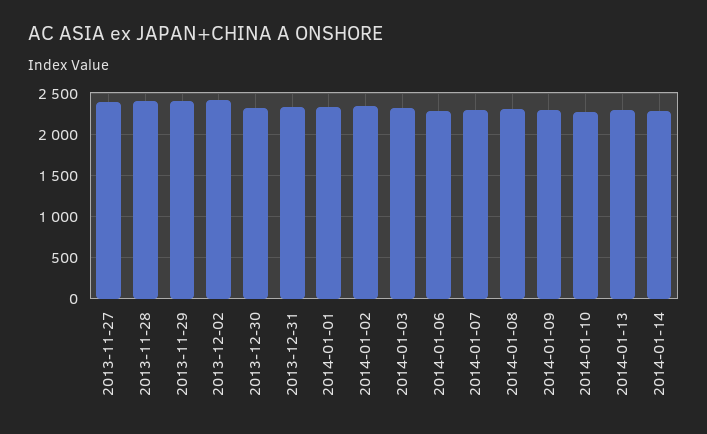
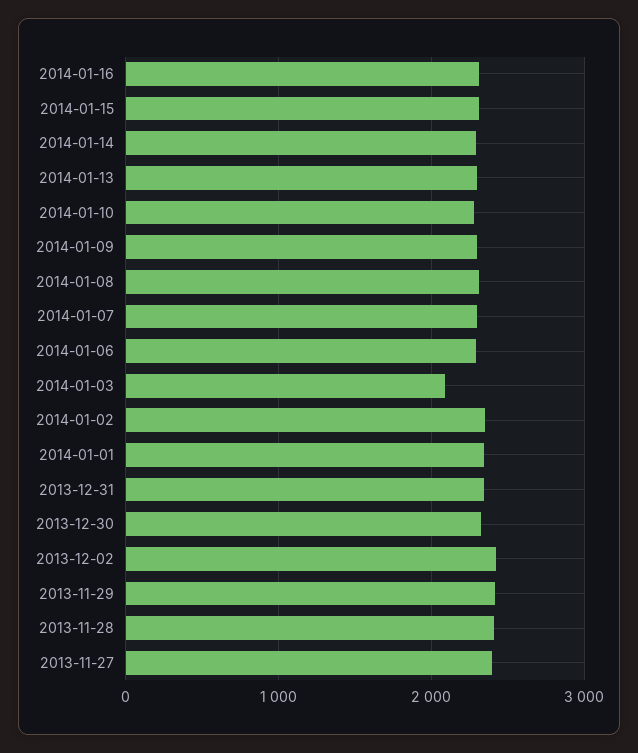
2014-01-03: 2300 -> 2100
2014-01-16: none -> 2300
2014-01-15: none -> 2300

